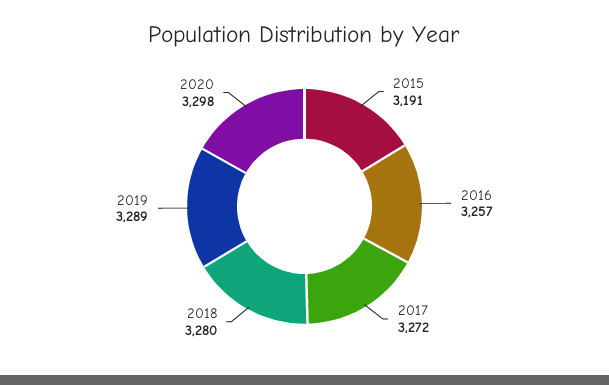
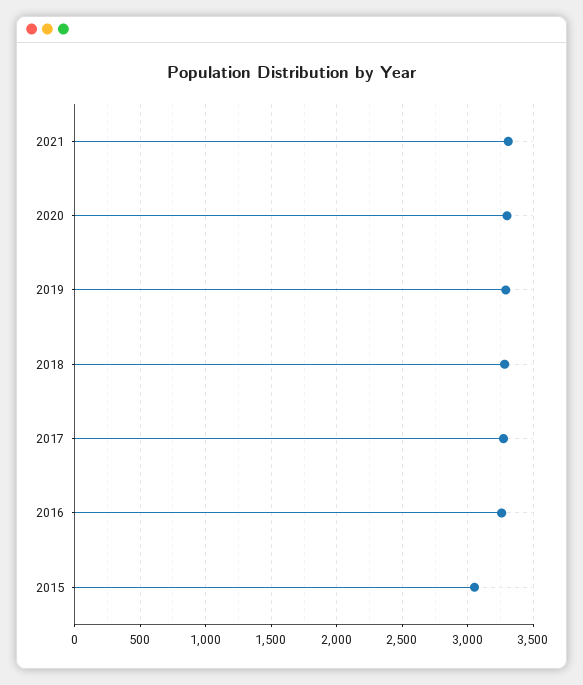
2015: 3191 -> 3050
2021: none -> 3300

